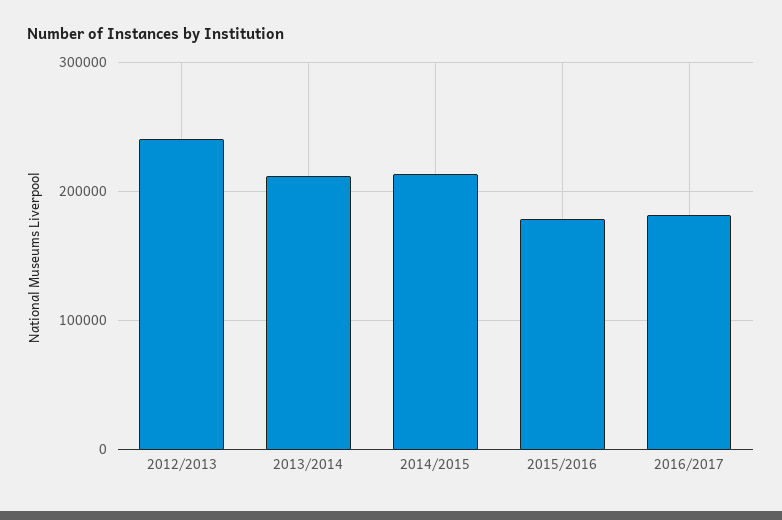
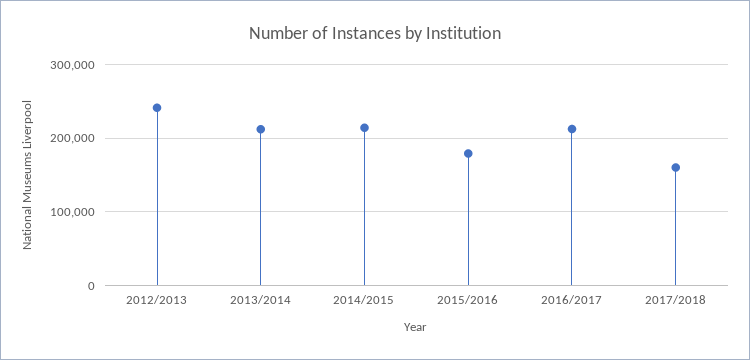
2016/2017: 180000 -> 210000
2017/2018: none -> 160000

